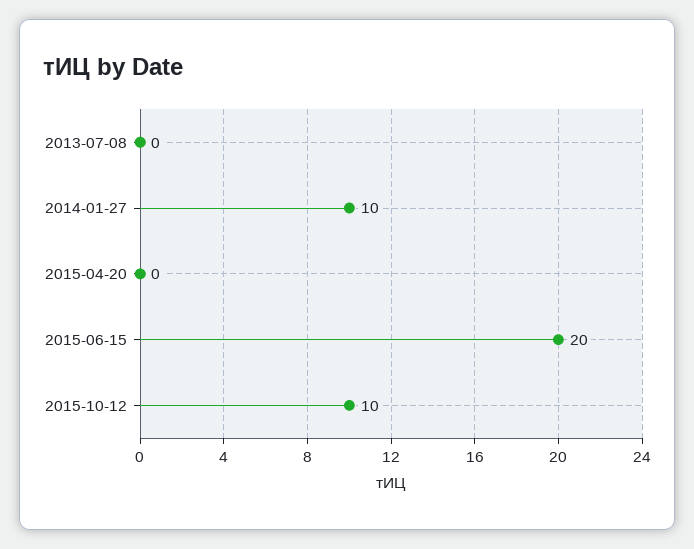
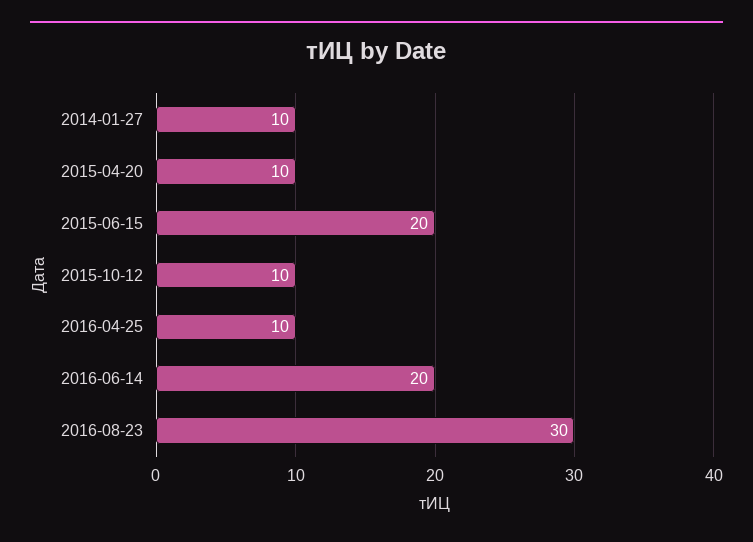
2013-07-08: 0 -> none
2015-04-20: 0 -> 10
2016-04-25: none -> 10
2016-06-14: none -> 20
2016-08-23: none -> 30

